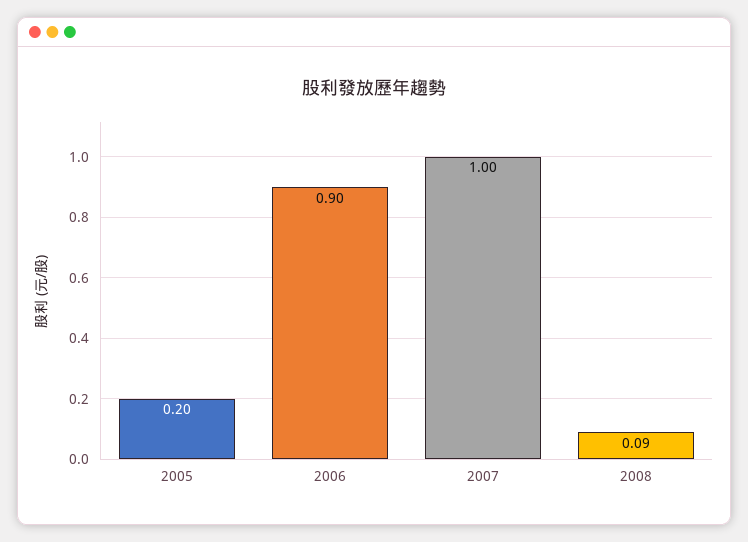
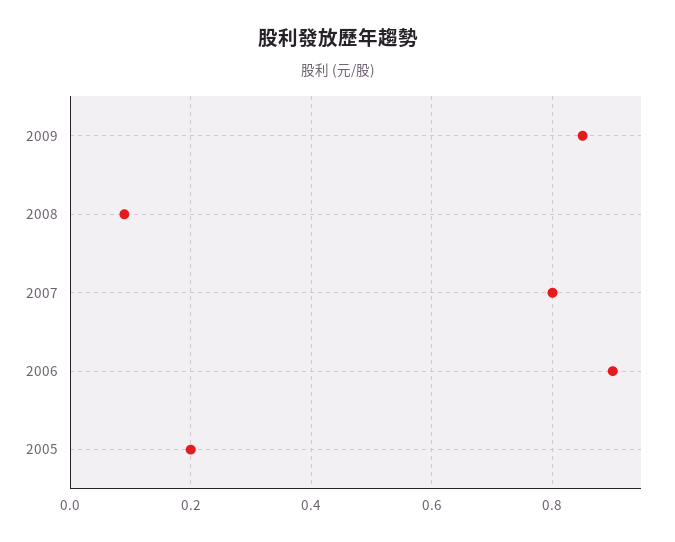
2007: 1 -> 0.8
2009: none -> 0.85

